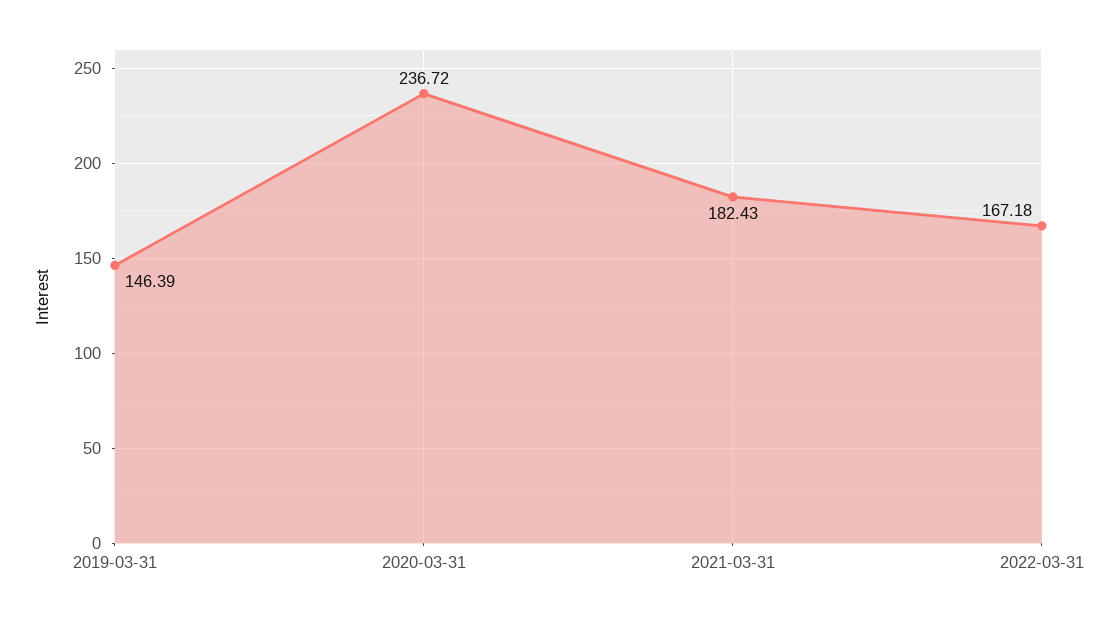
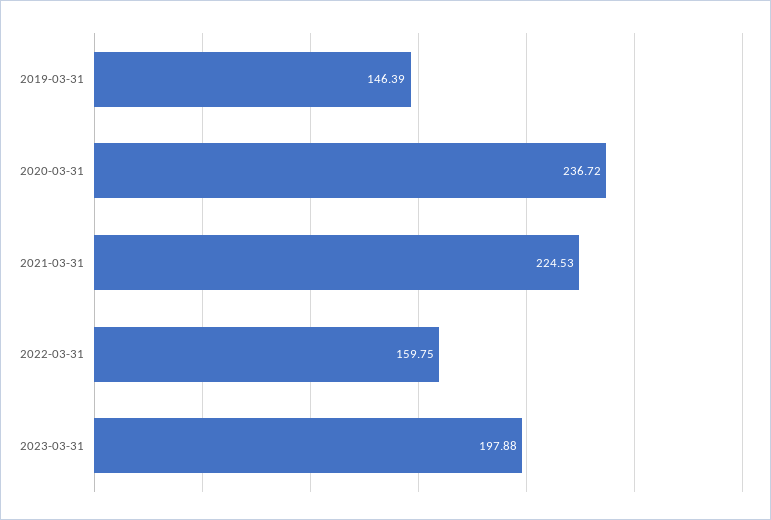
2021-03-31: 182.43 -> 224.53
2022-03-31: 167.18 -> 159.75
2023-03-31: none -> 197.88

